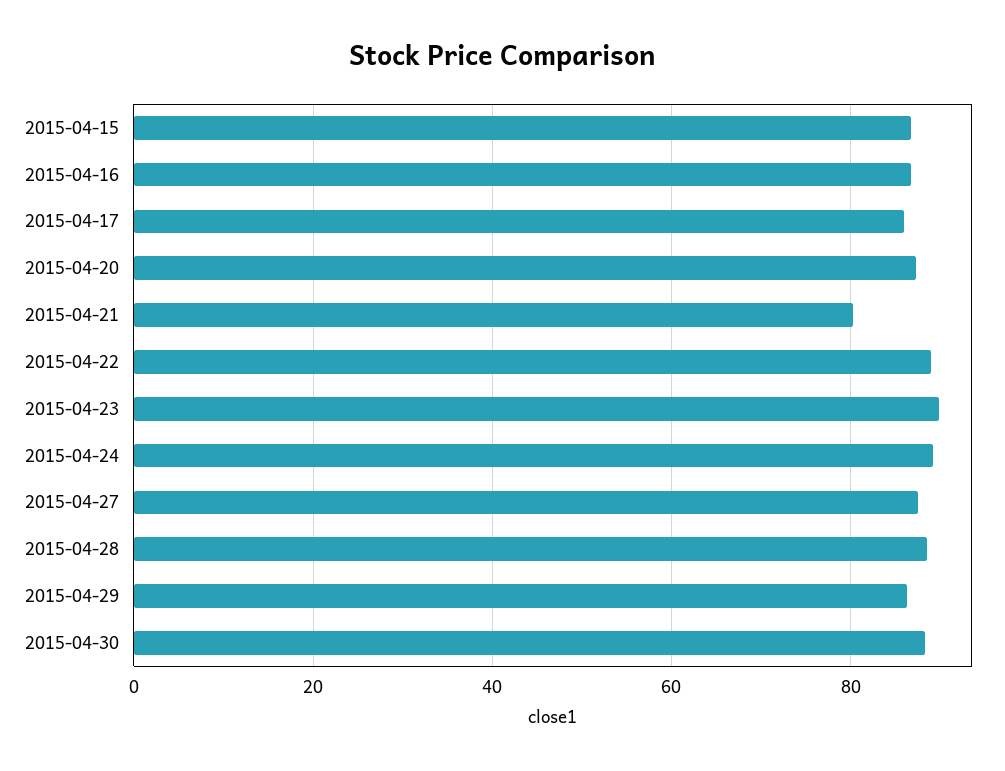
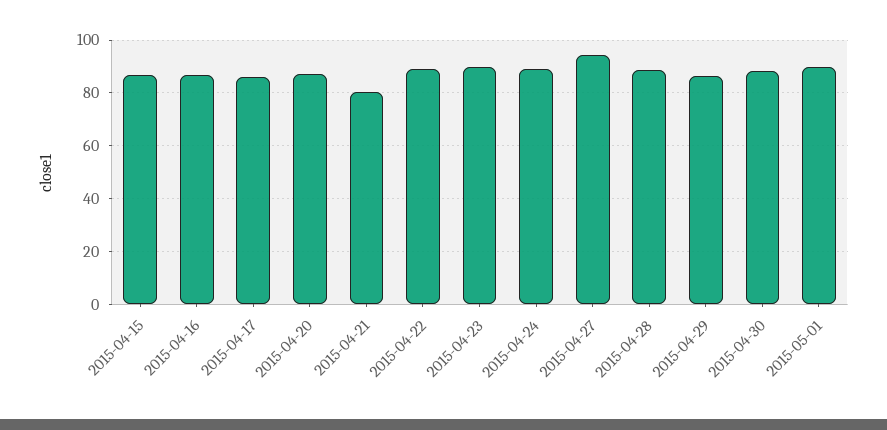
2015-04-27: 88 -> 95
2015-05-01: none -> 90

